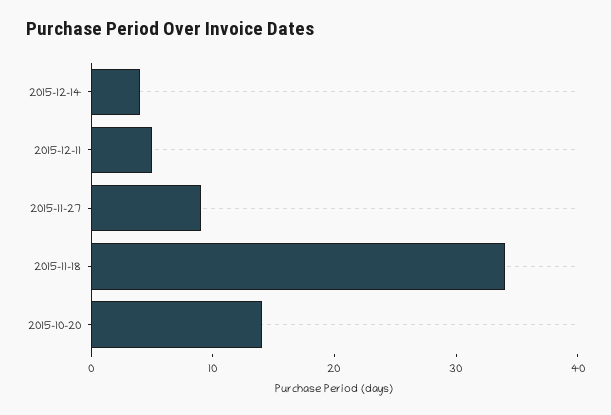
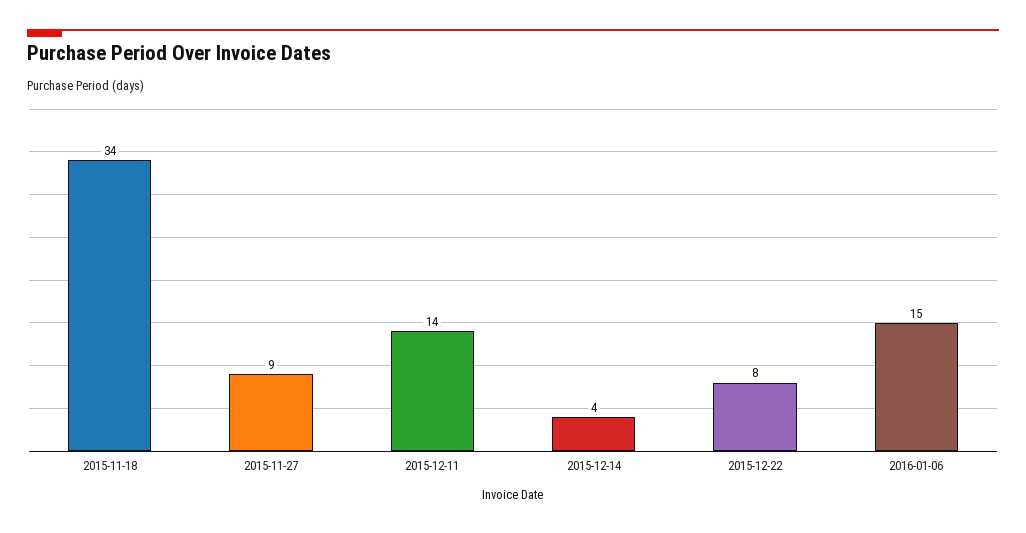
2015-12-11: 5 -> 14
2015-10-20: 14 -> none
2015-12-22: none -> 8
2016-01-06: none -> 15

